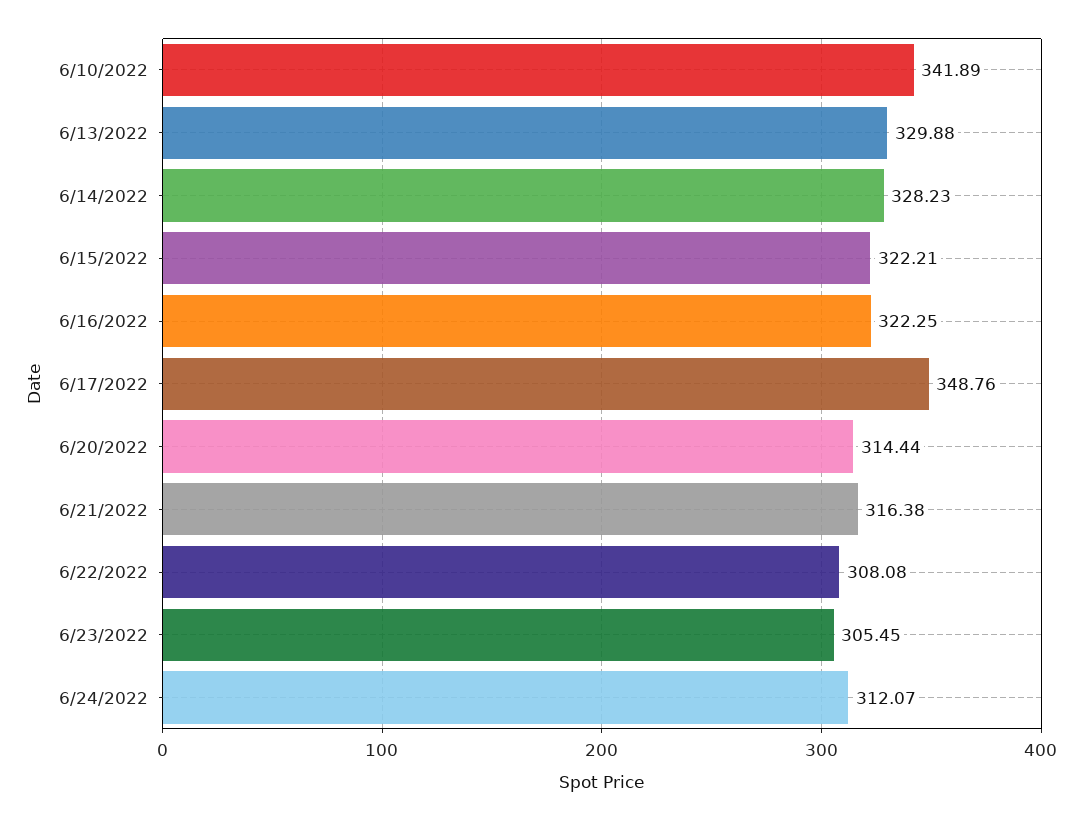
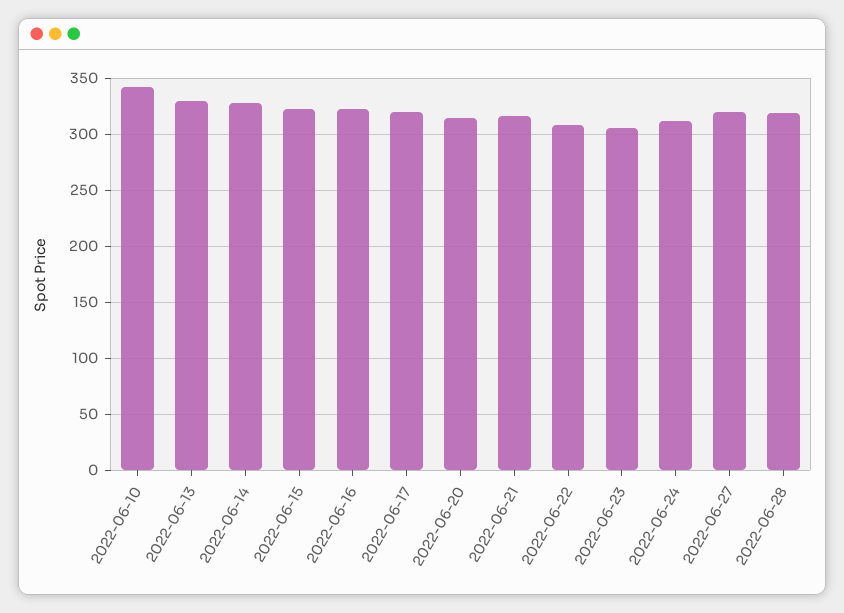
6/17/2022: 348.76 -> 320
2022-06-27: none -> 320
2022-06-28: none -> 320

